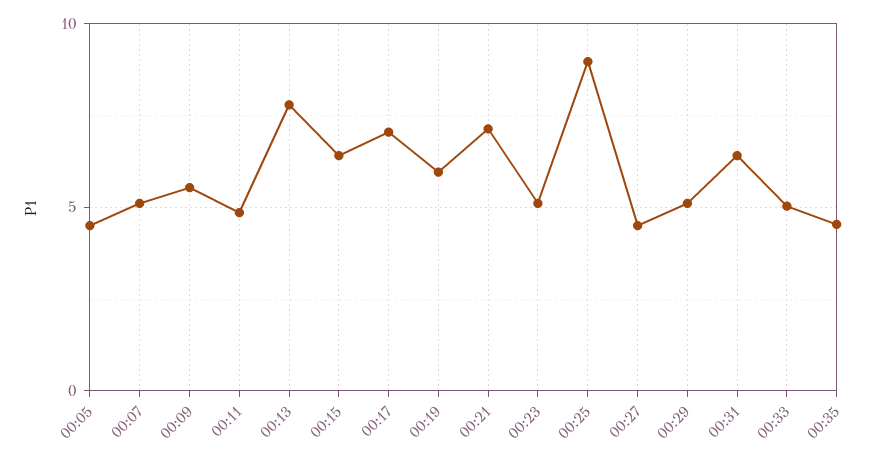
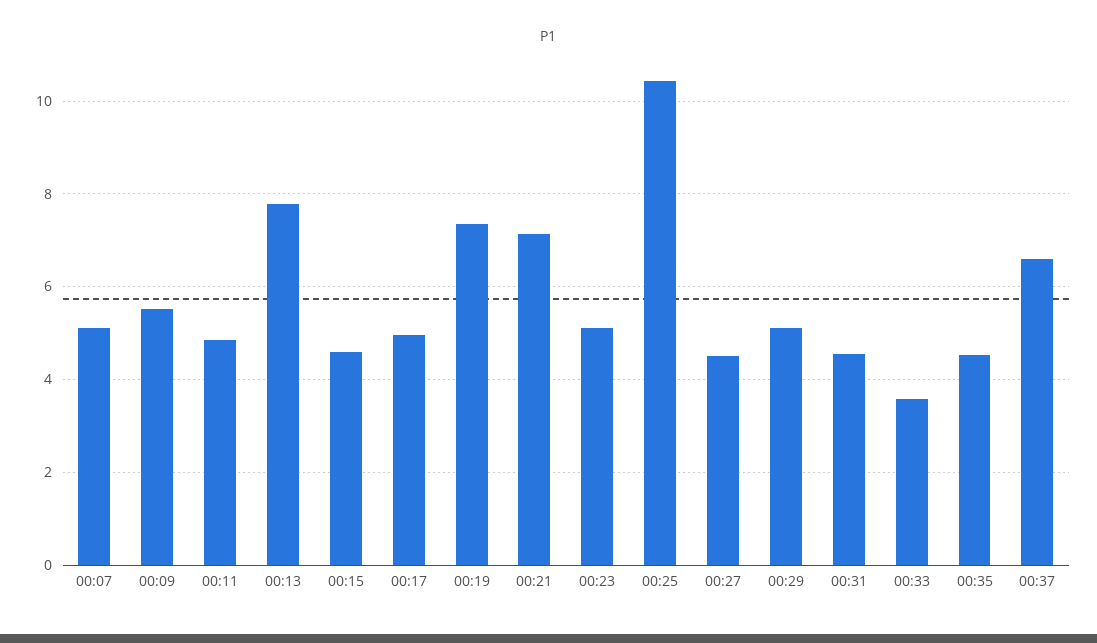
00:05: 4.5 -> none
00:15: 6.5 -> 4.6
00:17: 7 -> 5
00:19: 6 -> 7.4
00:25: 9 -> 10.4
00:31: 6.5 -> 4.6
00:33: 5 -> 3.6
00:37: none -> 6.6

